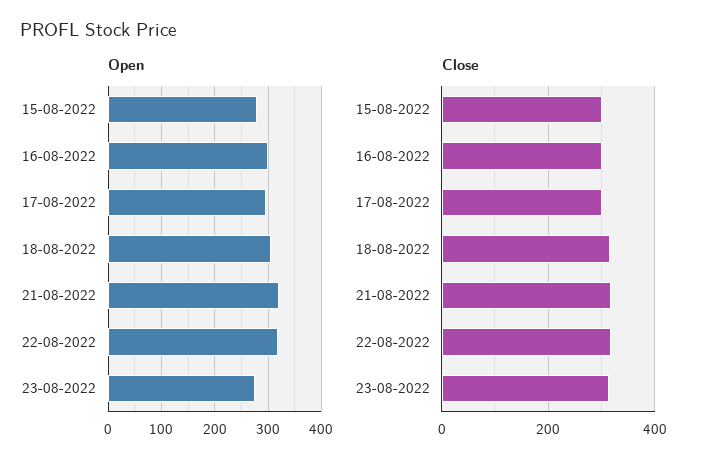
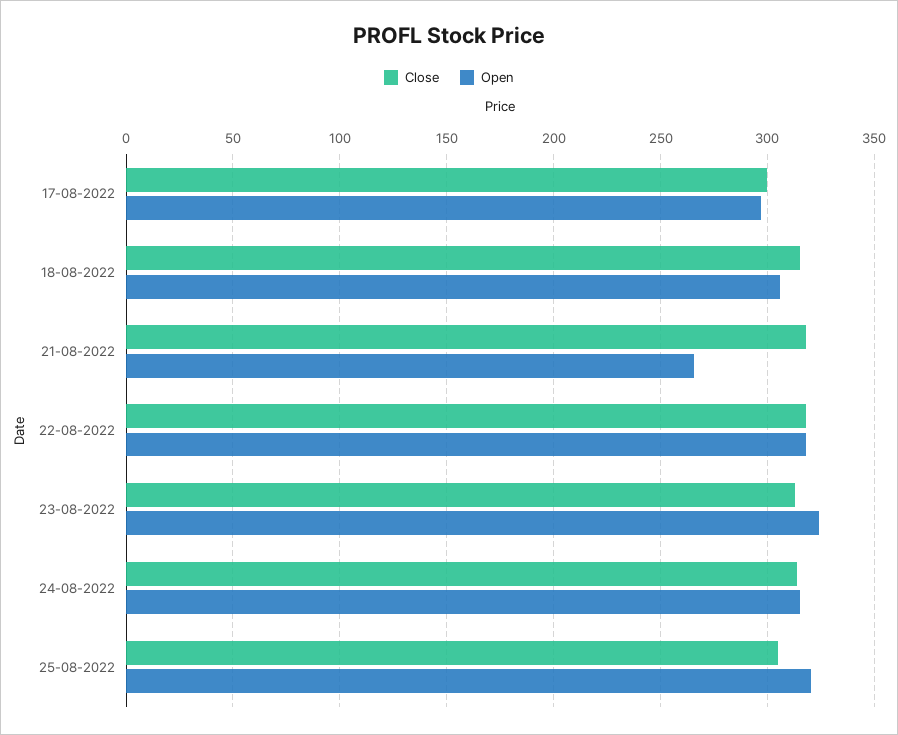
Open, 15-08-2022: 280 -> none
Open, 16-08-2022: 300 -> none
Open, 21-08-2022: 320 -> 265
Open, 23-08-2022: 280 -> 325
Close, 15-08-2022: 300 -> none
Close, 16-08-2022: 300 -> none
Close, 24-08-2022: none -> 315
Open, 24-08-2022: none -> 315
Close, 25-08-2022: none -> 305
Open, 25-08-2022: none -> 320

